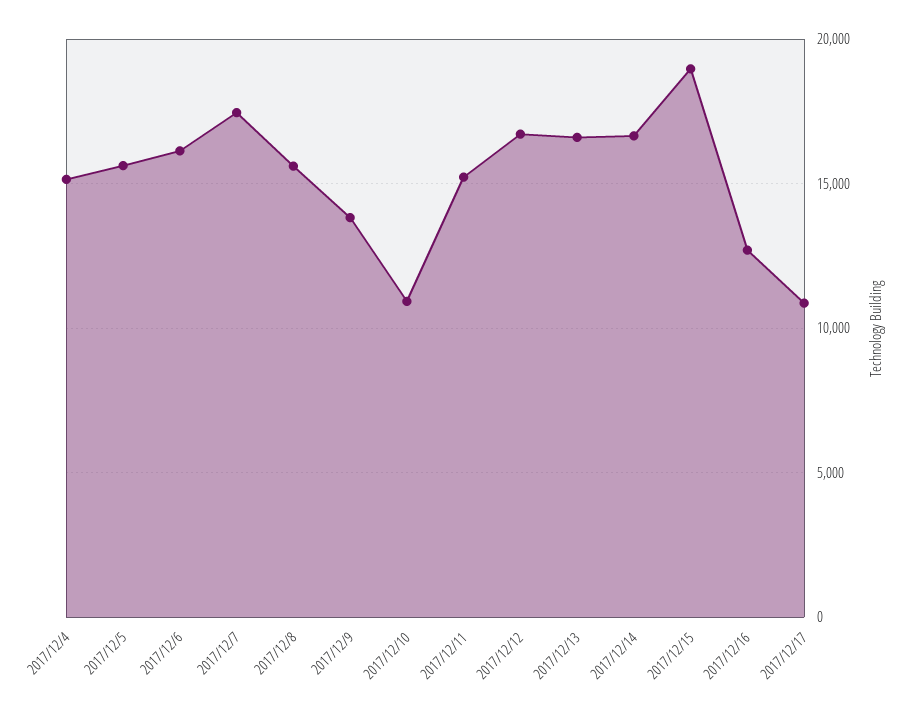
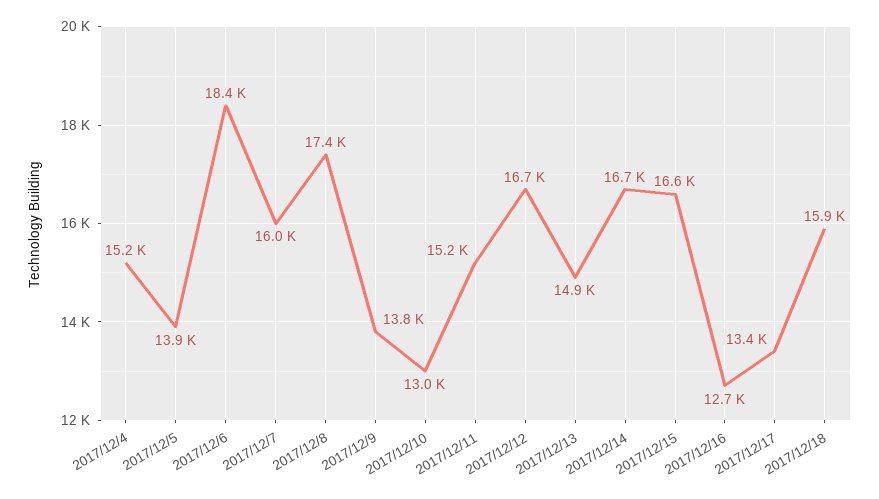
2017/12/5: 15500 -> 13900
2017/12/6: 16000 -> 18400
2017/12/7: 17500 -> 16000
2017/12/8: 15500 -> 17400
2017/12/10: 11000 -> 13000
2017/12/13: 16500 -> 14900
2017/12/15: 19000 -> 16600
2017/12/17: 11000 -> 13400
2017/12/18: none -> 15900

